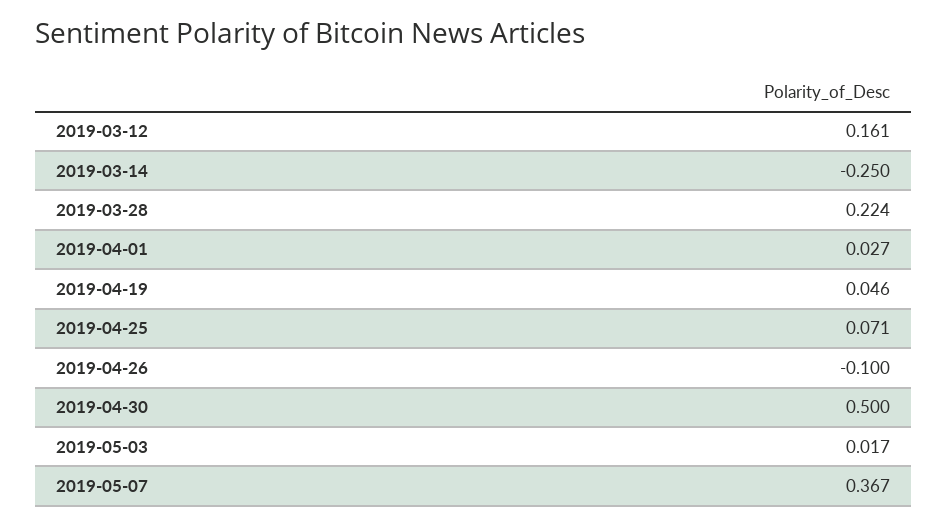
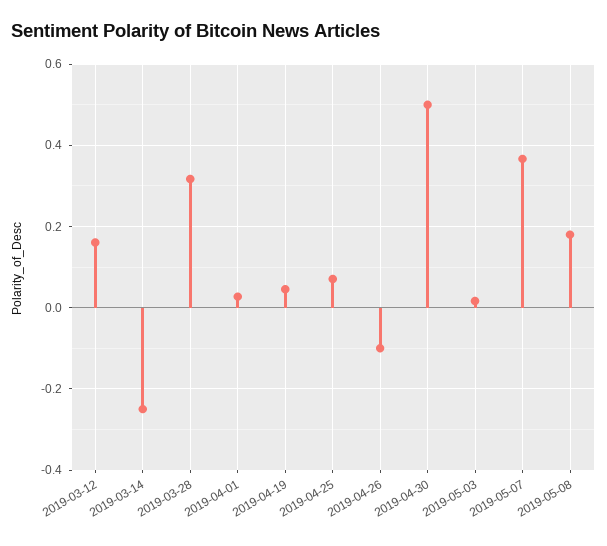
2019-03-28: 0.224 -> 0.32
2019-05-08: none -> 0.18

